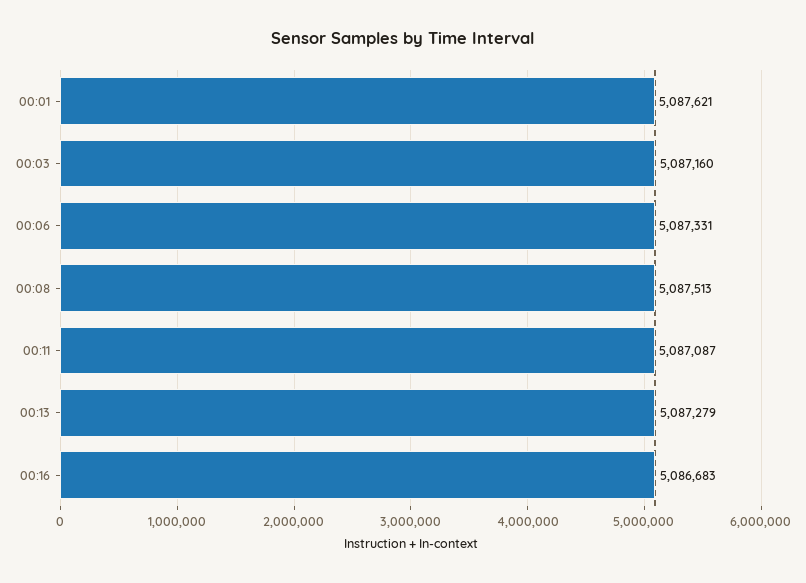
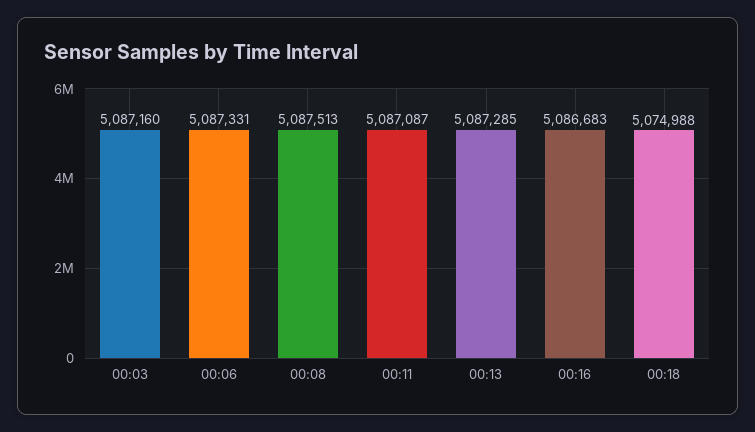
00:01: 5087621 -> none
00:13: 5087279 -> 5087285
00:18: none -> 5074988

